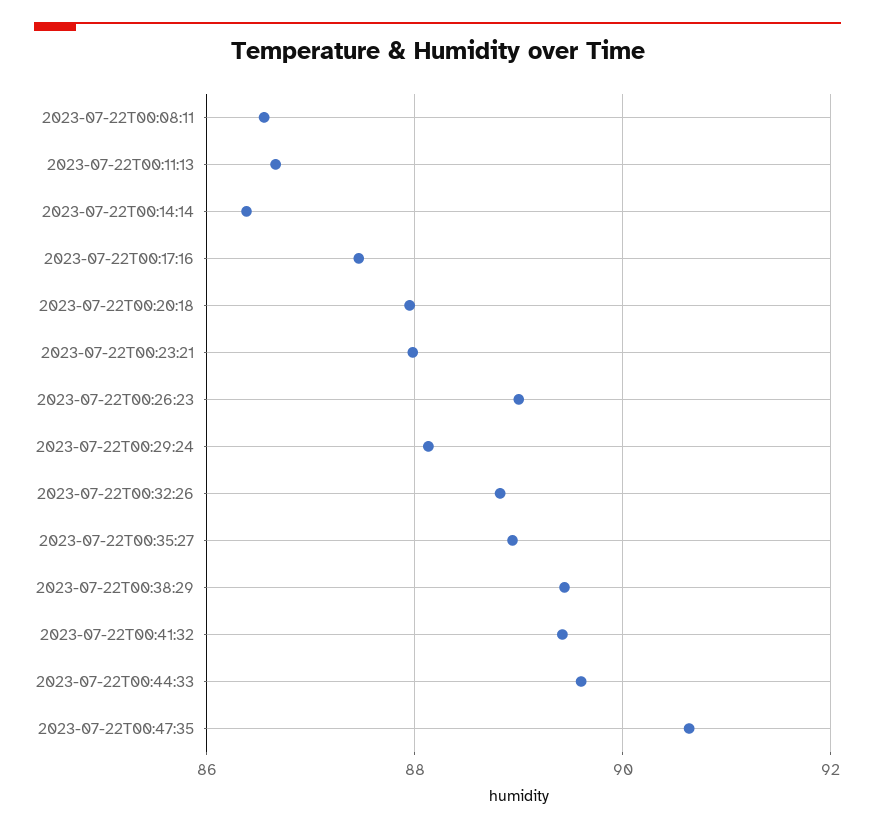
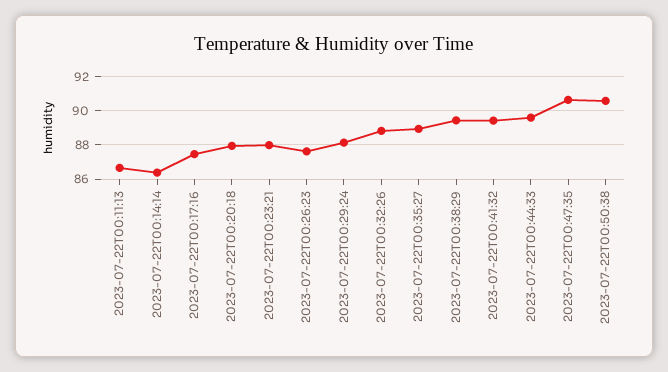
2023-07-22T00:08:11: 86.6 -> none
2023-07-22T00:26:23: 89 -> 87.5
2023-07-22T00:50:38: none -> 90.5

